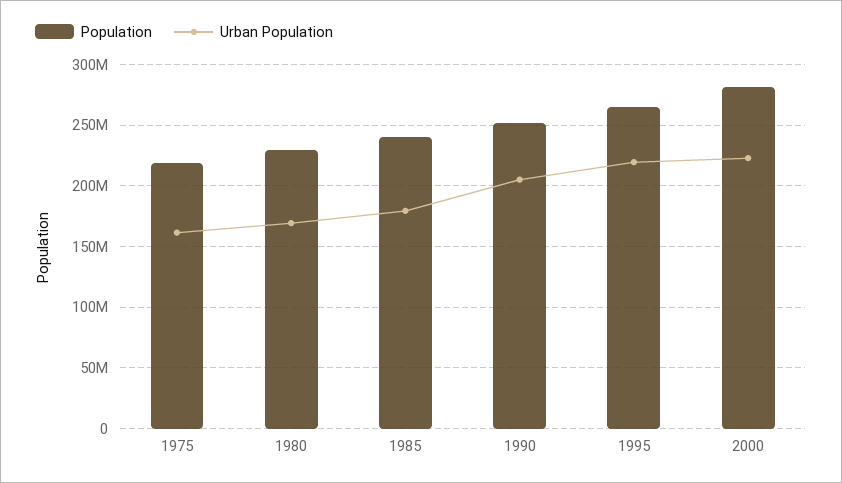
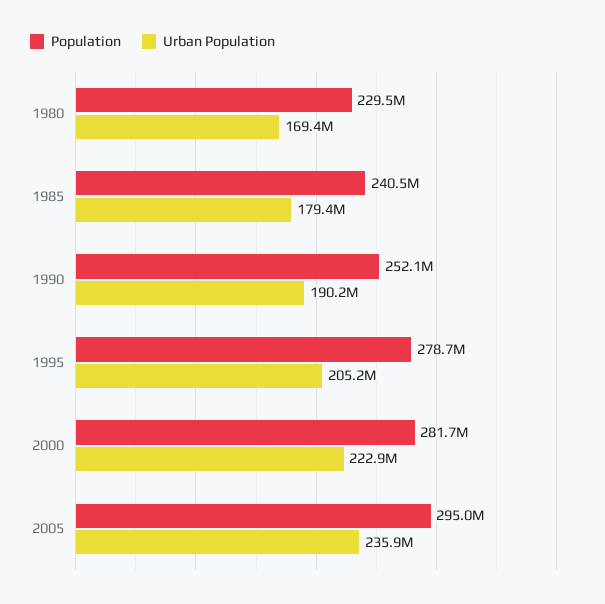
Population, 1975: 220000000 -> none
Urban Population, 1975: 160000000 -> none
Urban Population, 1990: 205000000 -> 190200000
Population, 1995: 265000000 -> 278700000
Urban Population, 1995: 220000000 -> 205200000
Population, 2005: none -> 295000000
Urban Population, 2005: none -> 235900000

